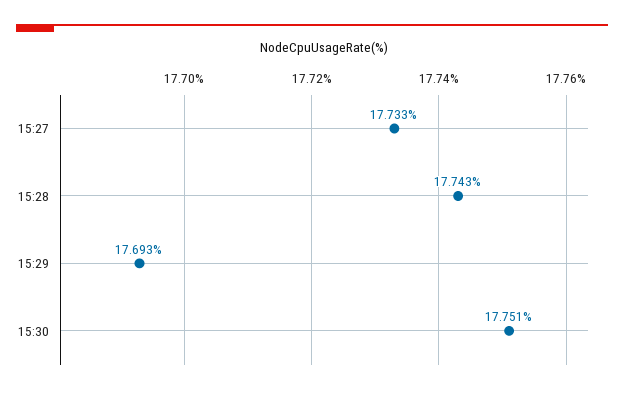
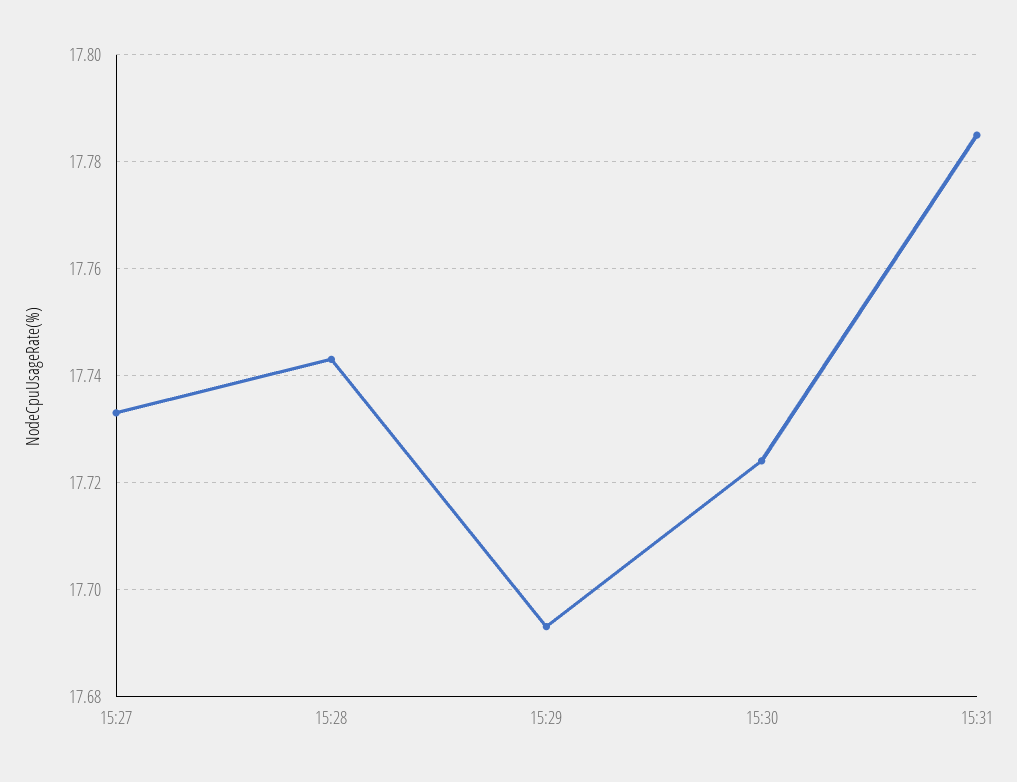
15:30: 17.751 -> 17.725
15:31: none -> 17.785

